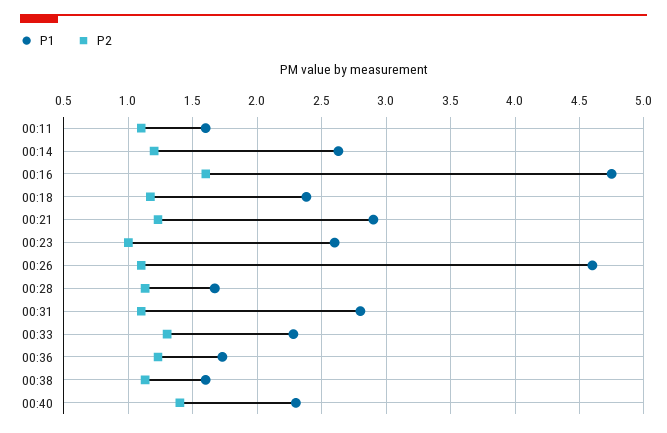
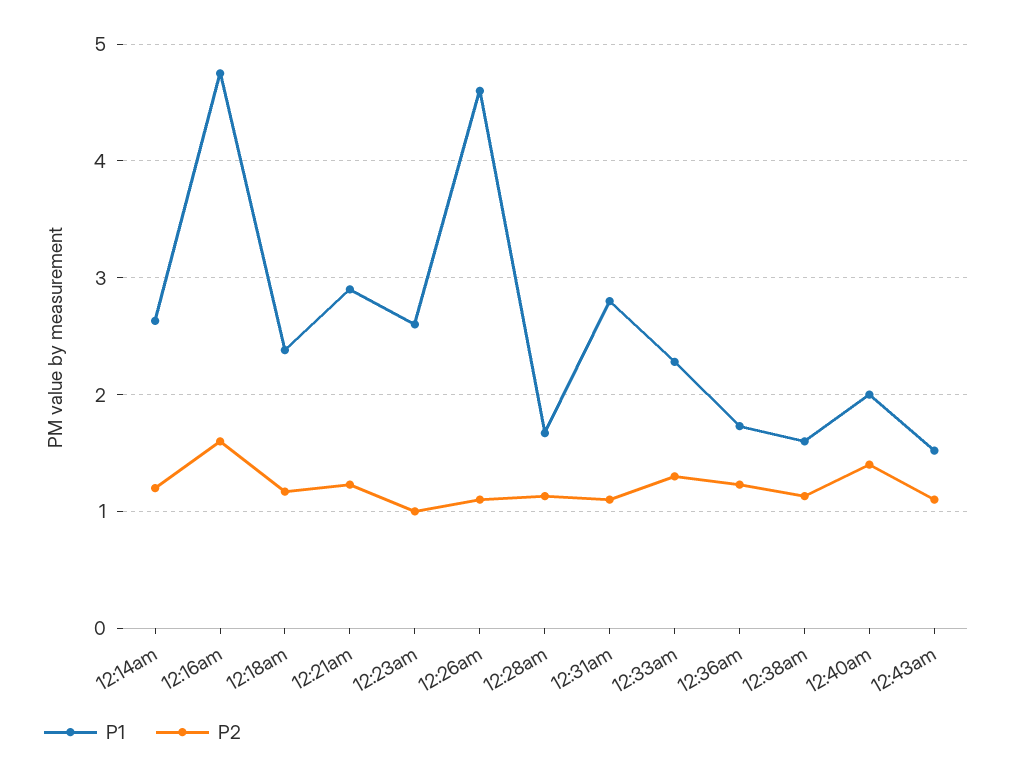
P1, 00:11: 1.6 -> none
P2, 00:11: 1.1 -> none
P1, 00:40: 2.3 -> 2
P1, 12:43am: none -> 1.5
P2, 12:43am: none -> 1.1

